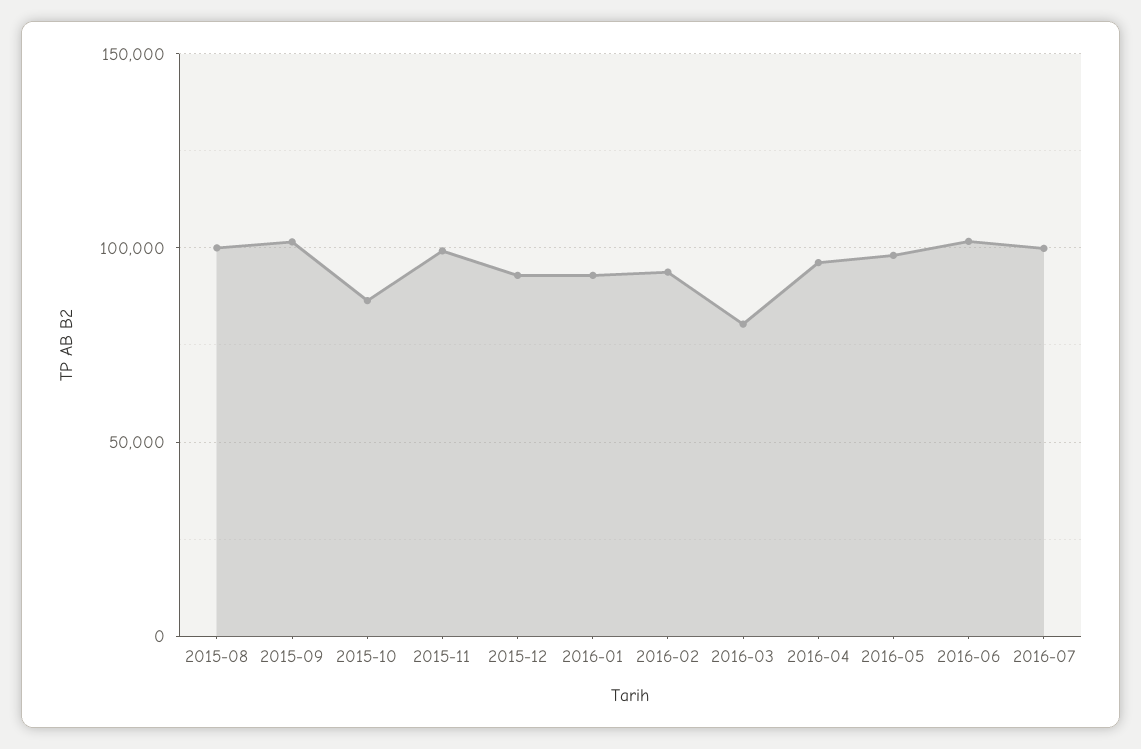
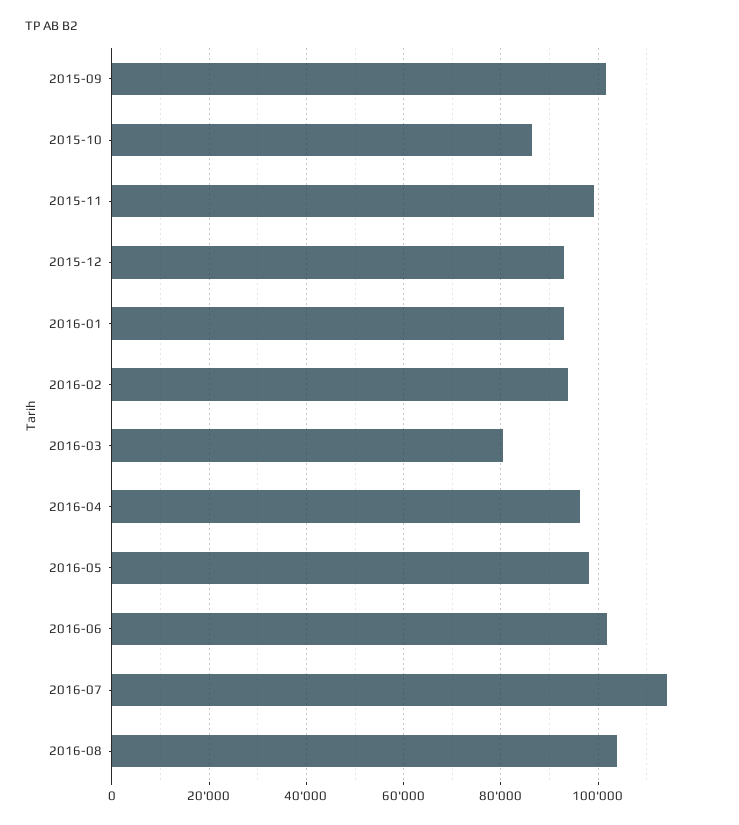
2015-08: 100000 -> none
2016-07: 100000 -> 114000
2016-08: none -> 104000

